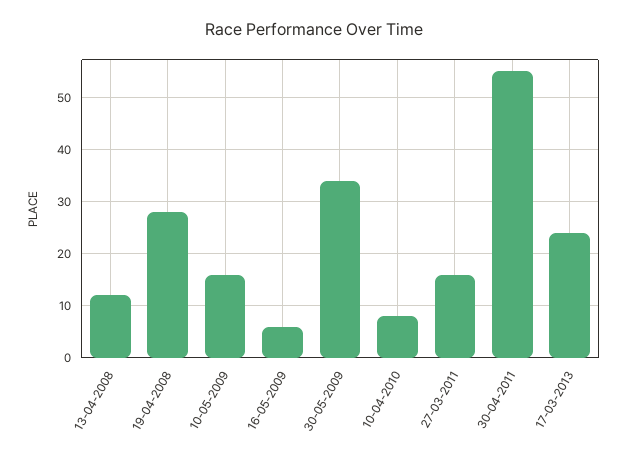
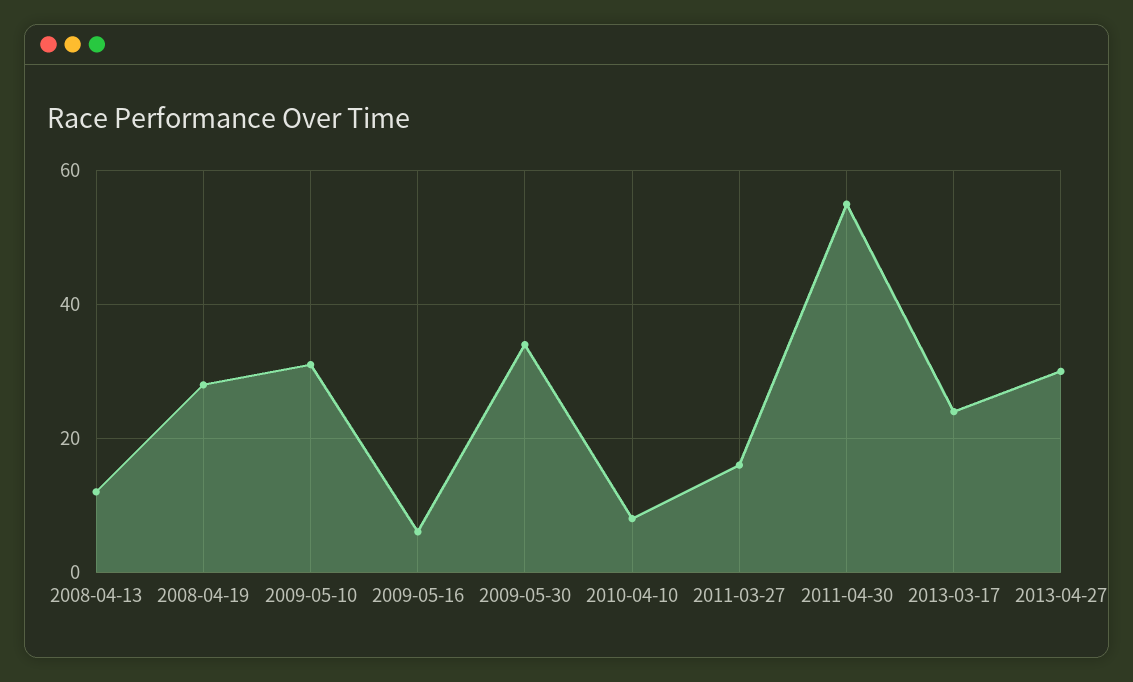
10-05-2009: 15 -> 30
2013-04-27: none -> 30

